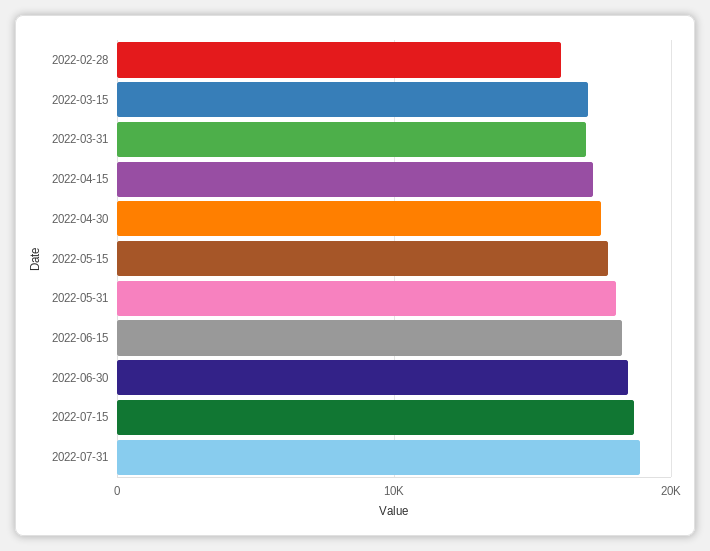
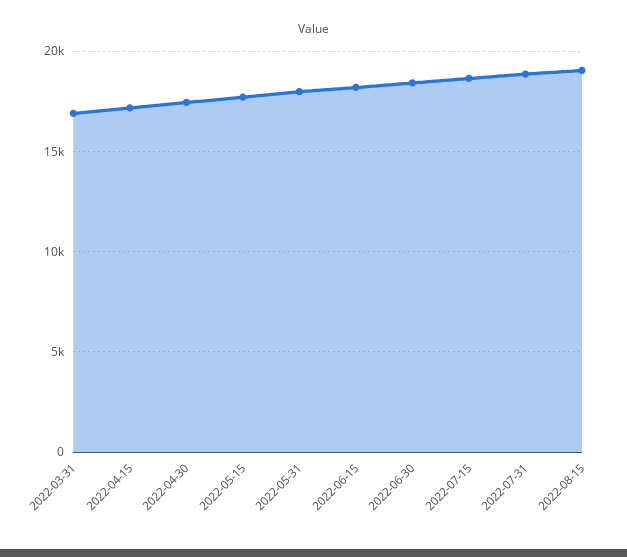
2022-02-28: 16000 -> none
2022-03-15: 17000 -> none
2022-08-15: none -> 19000

